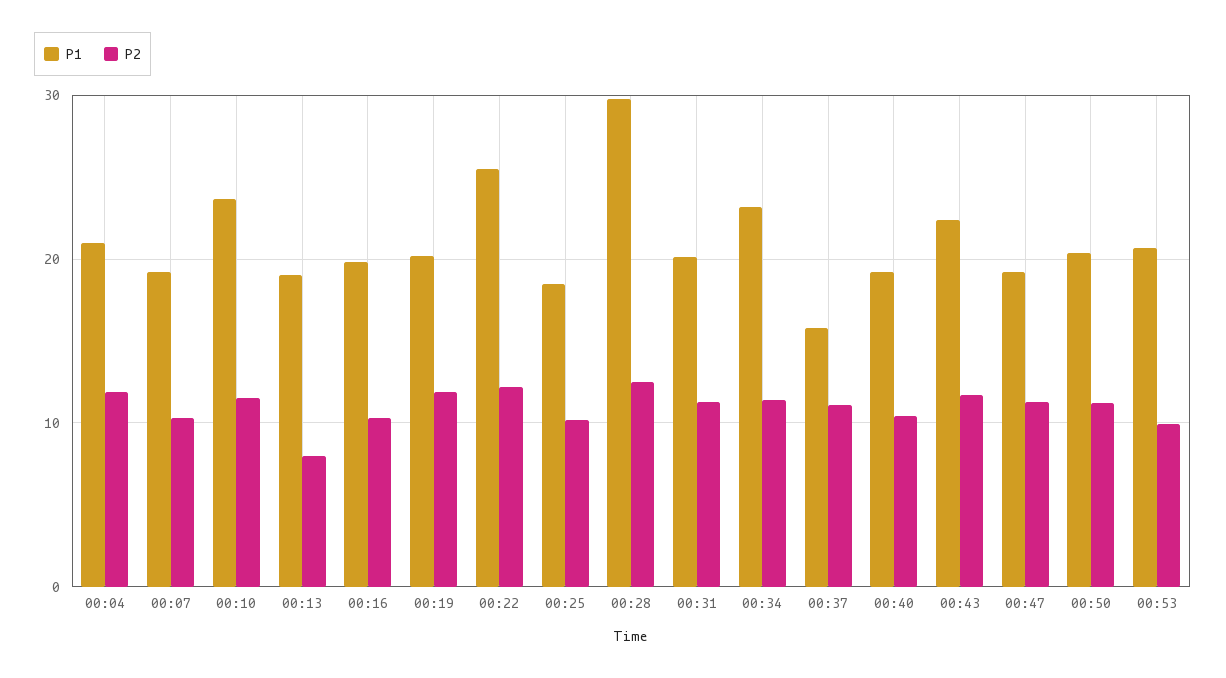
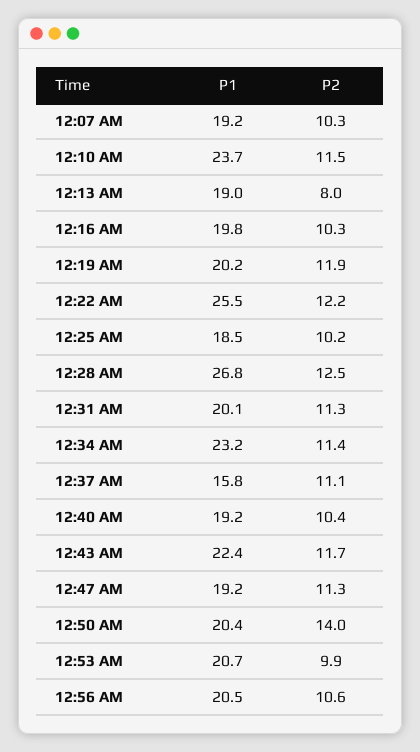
P1, 00:04: 21 -> none
P2, 00:04: 12 -> none
P1, 00:28: 30 -> 26.8
P2, 00:50: 11 -> 14
P1, 12:56 AM: none -> 20.5
P2, 12:56 AM: none -> 10.6

